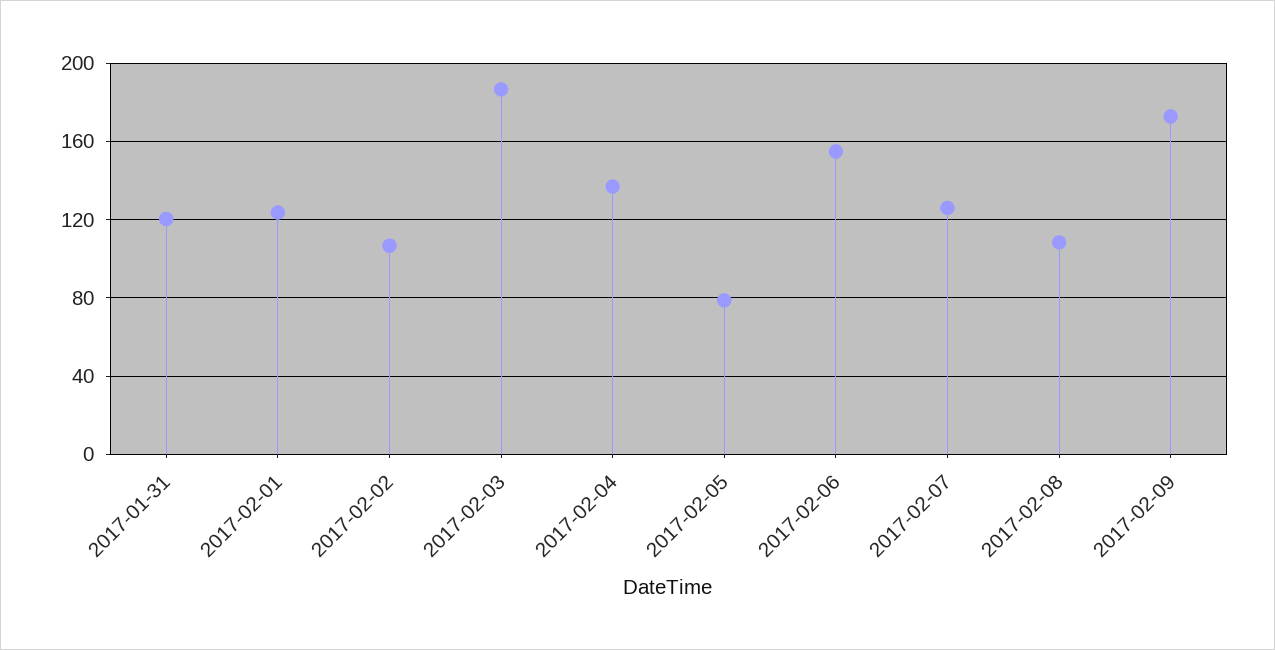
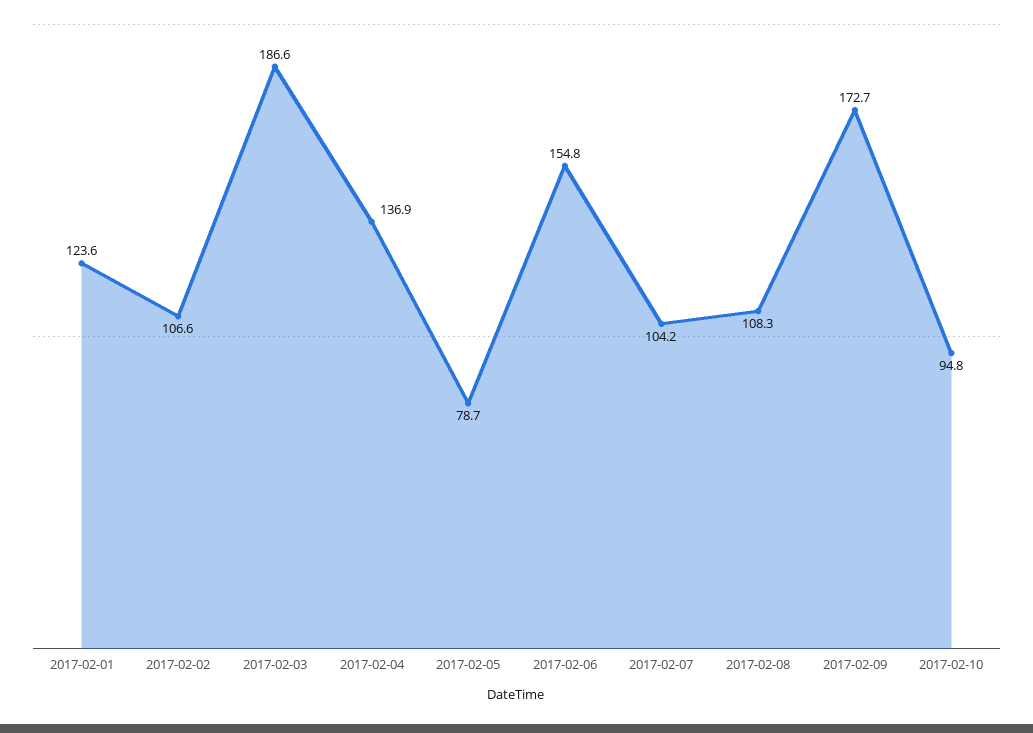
2017-01-31: 120 -> none
2017-02-07: 125 -> 104.2
2017-02-10: none -> 94.8

